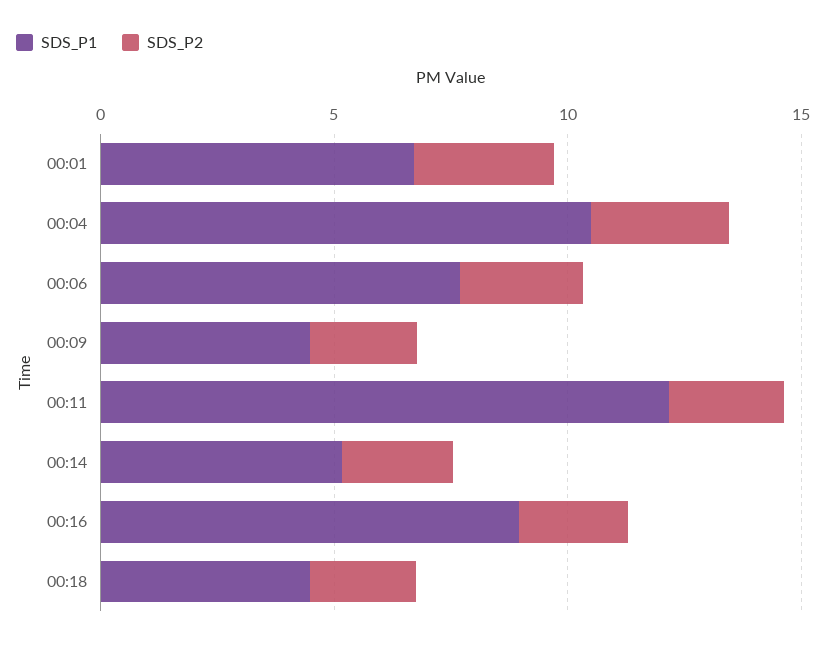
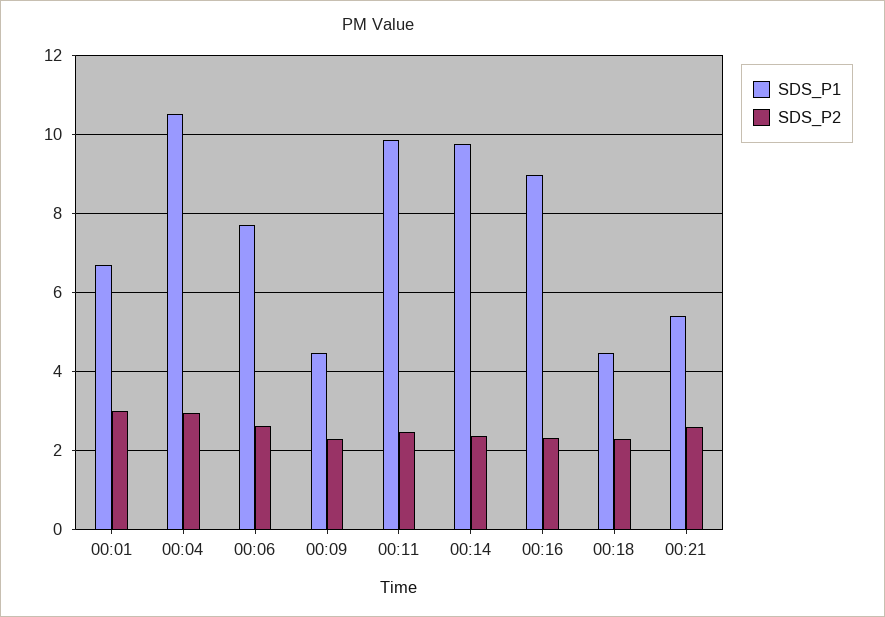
SDS_P1, 00:11: 12 -> 9.8
SDS_P1, 00:14: 5 -> 9.8
SDS_P1, 00:21: none -> 5.4
SDS_P2, 00:21: none -> 2.6

